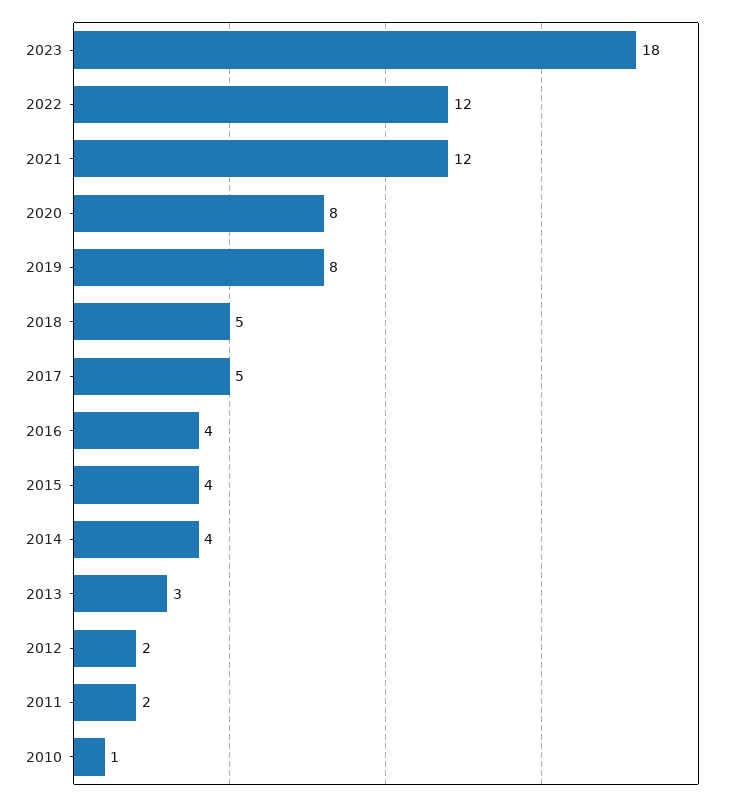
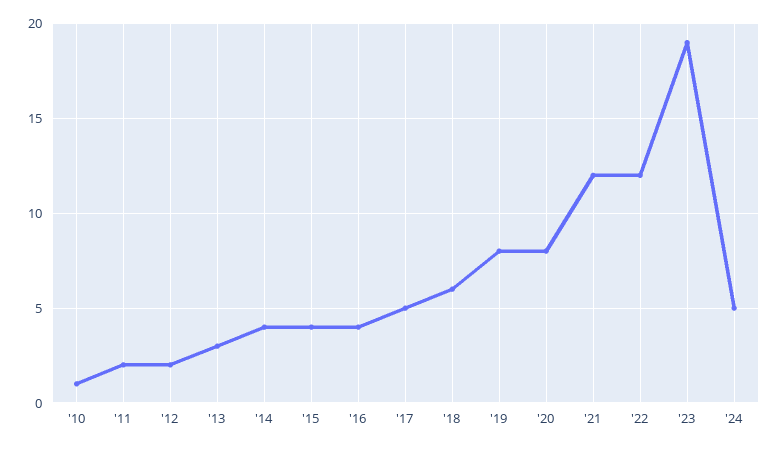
2023: 18 -> 19
2018: 5 -> 6
'24: none -> 5

